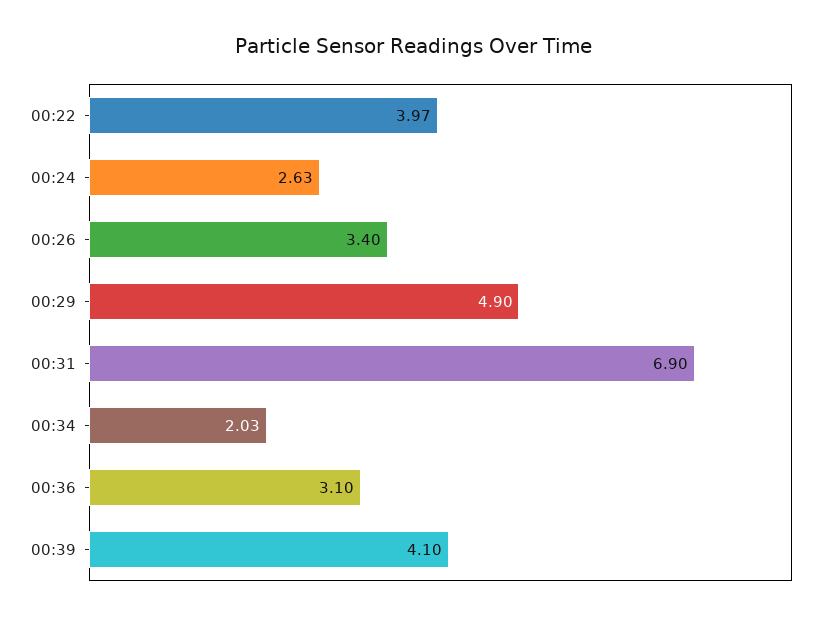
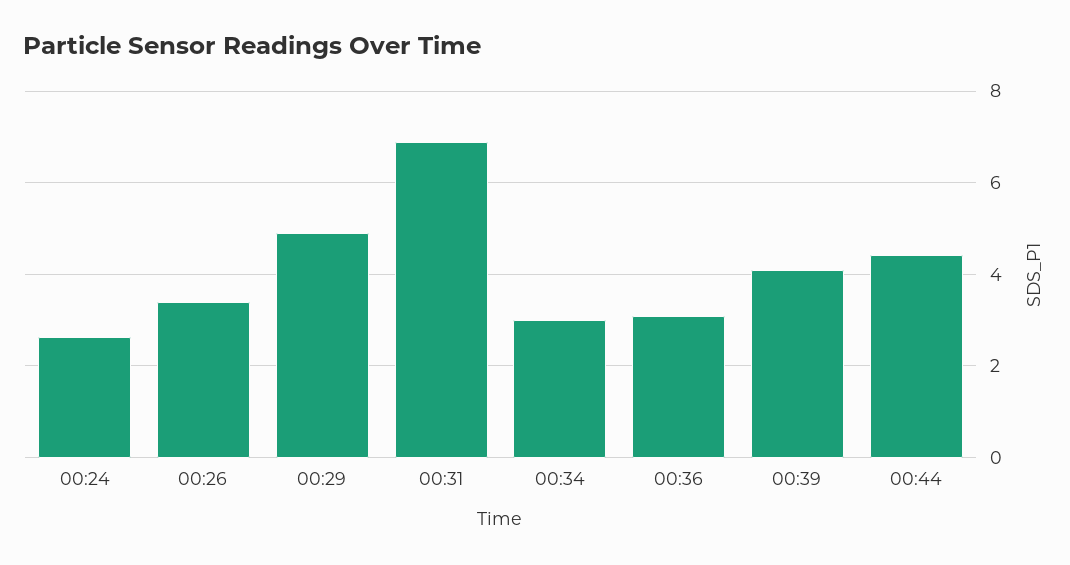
00:22: 3.97 -> none
00:34: 2.03 -> 3
00:44: none -> 4.4

